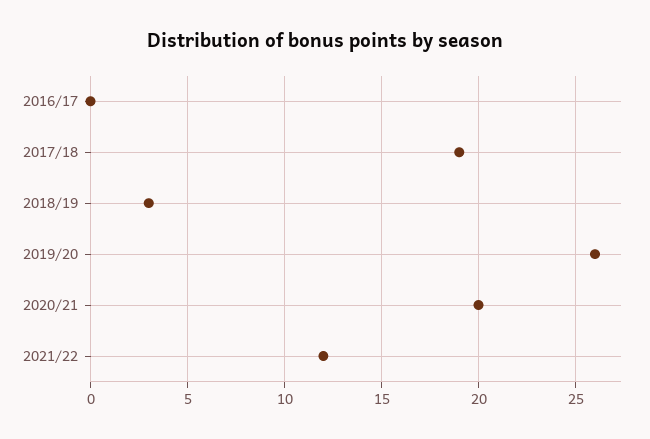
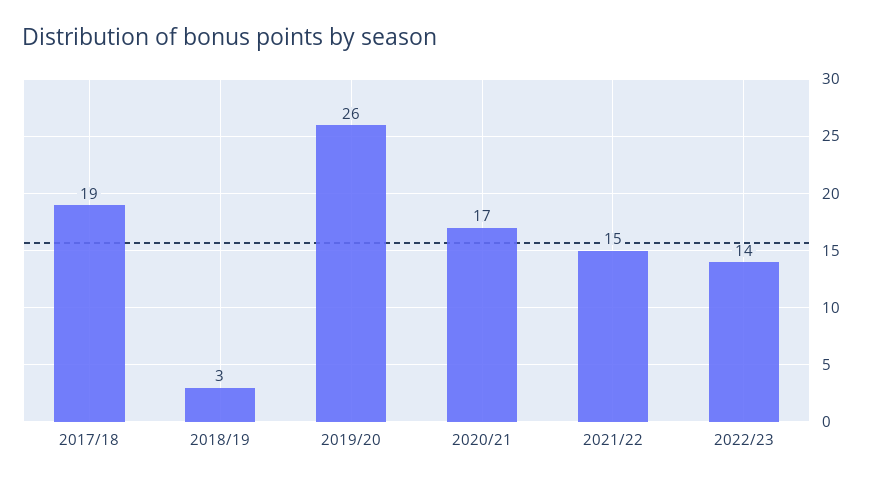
2016/17: 0 -> none
2020/21: 20 -> 17
2021/22: 12 -> 15
2022/23: none -> 14

